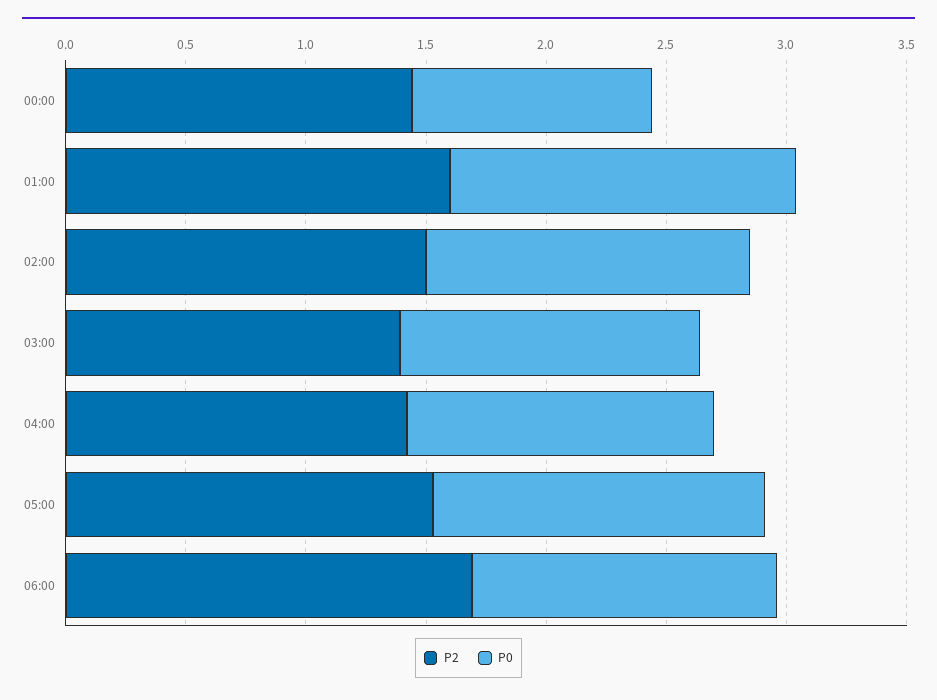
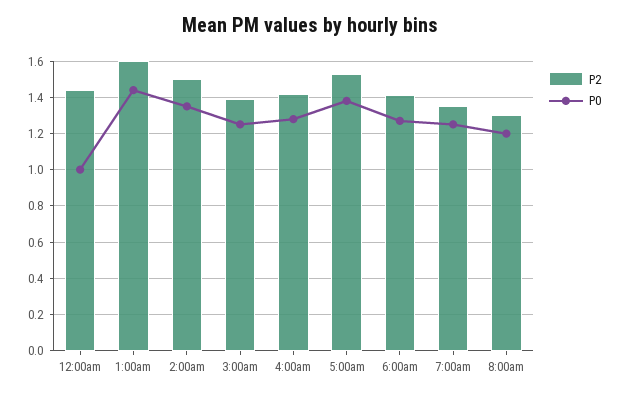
P2, 06:00: 1.7 -> 1.4
P2, 7:00am: none -> 1.35
P0, 7:00am: none -> 1.25
P2, 8:00am: none -> 1.3
P0, 8:00am: none -> 1.2

